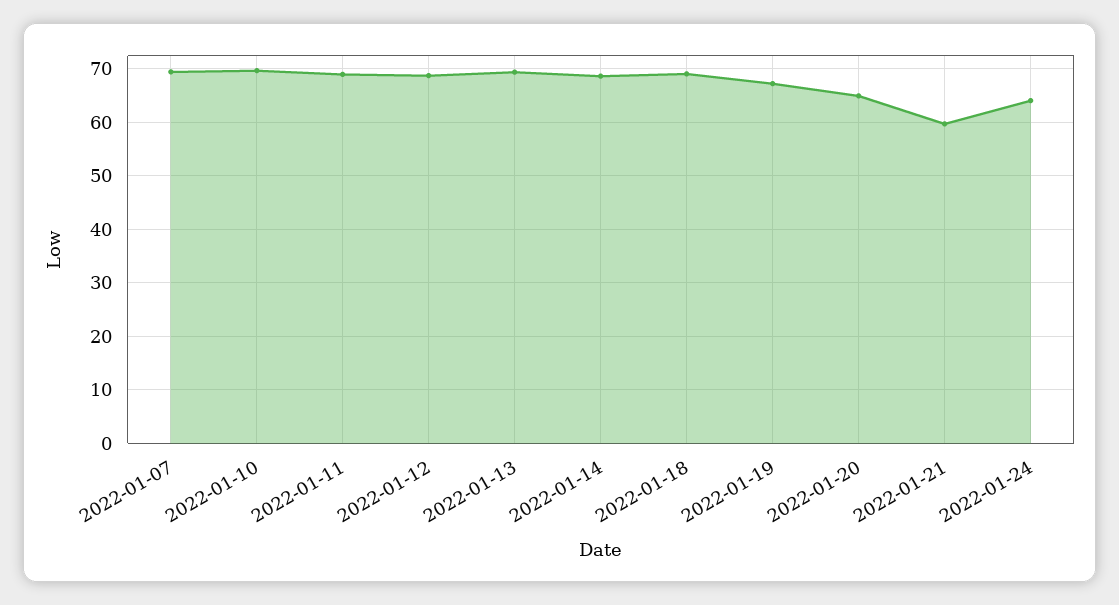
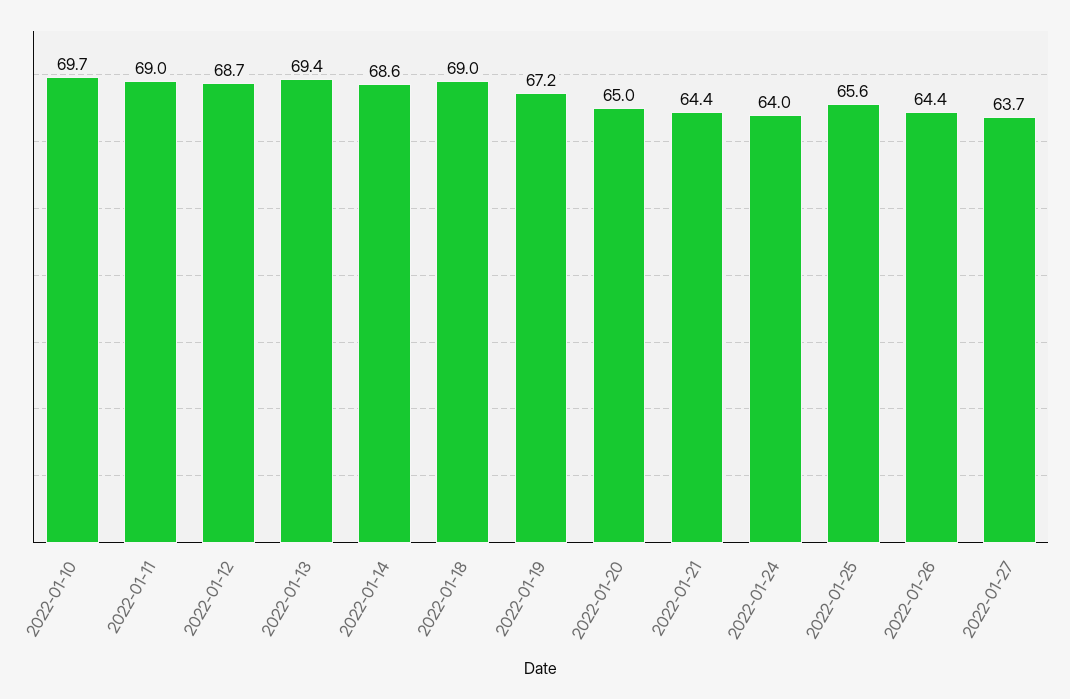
2022-01-07: 70 -> none
2022-01-21: 60 -> 64.4
2022-01-25: none -> 65.6
2022-01-26: none -> 64.4
2022-01-27: none -> 63.7

